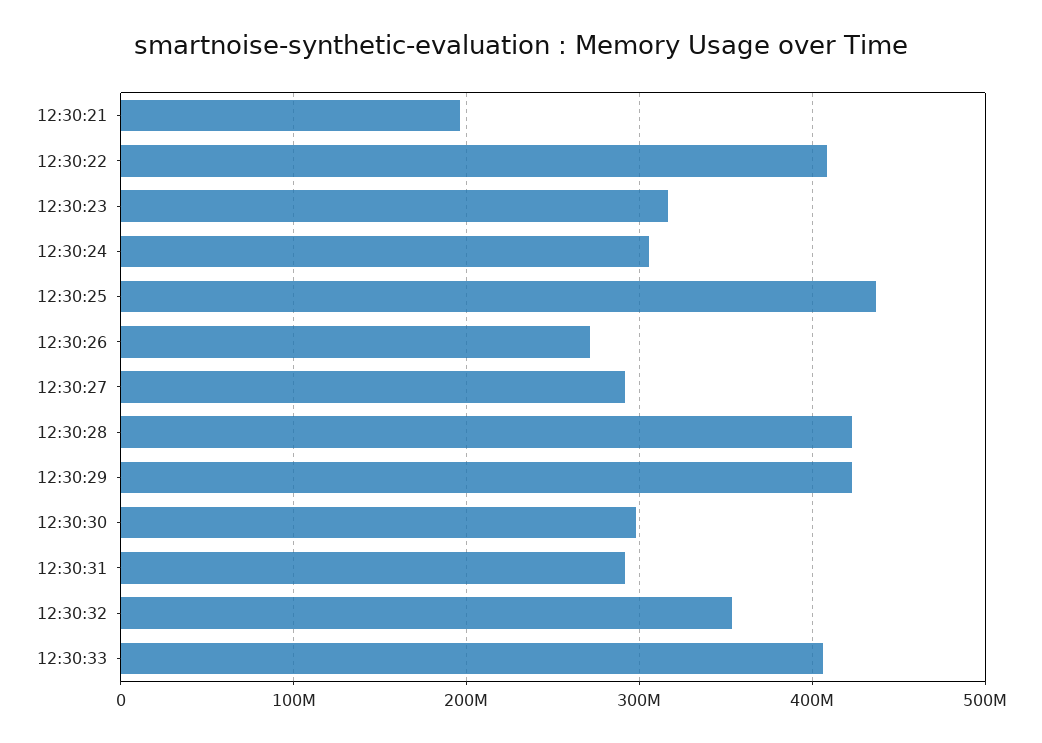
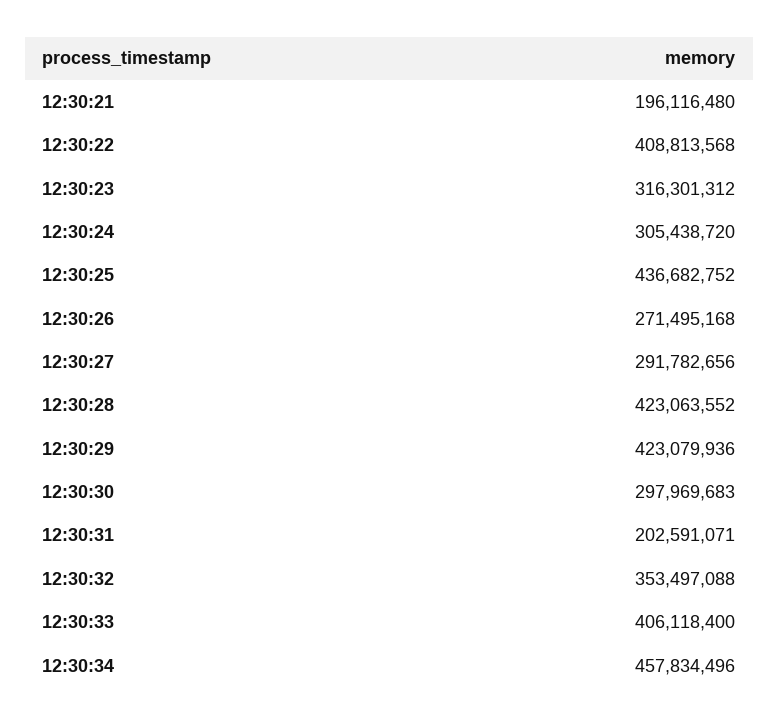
12:30:31: 290000000 -> 202591071
12:30:34: none -> 457834496

